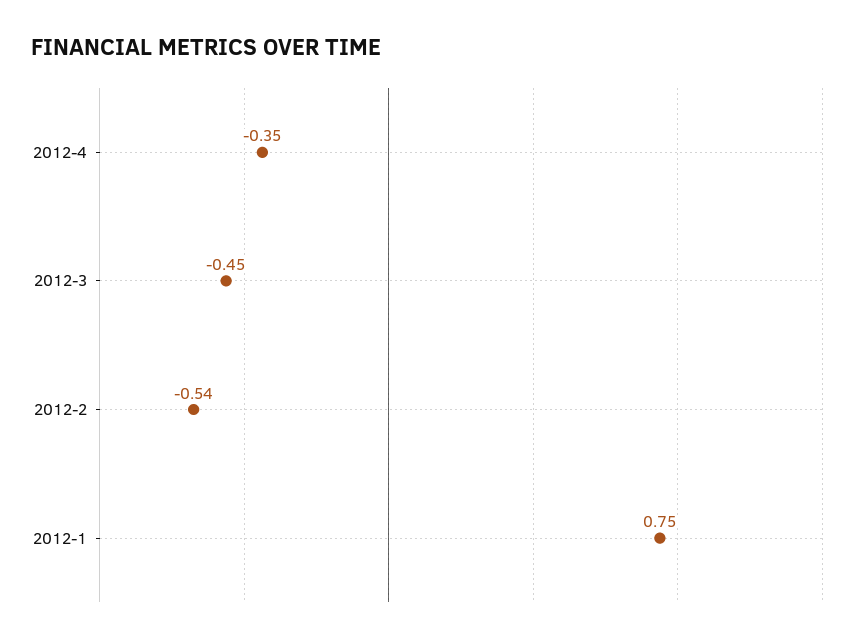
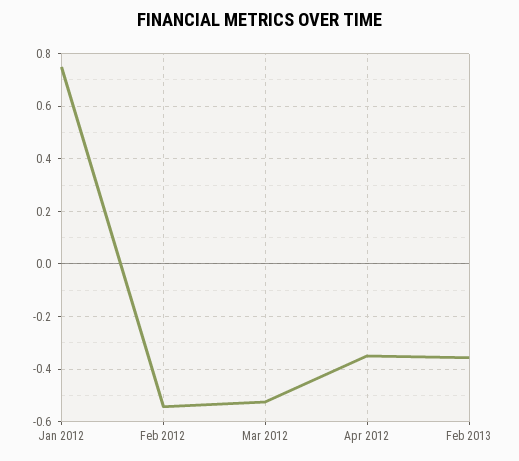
2012-3: -0.45 -> -0.525
Feb 2013: none -> -0.35

